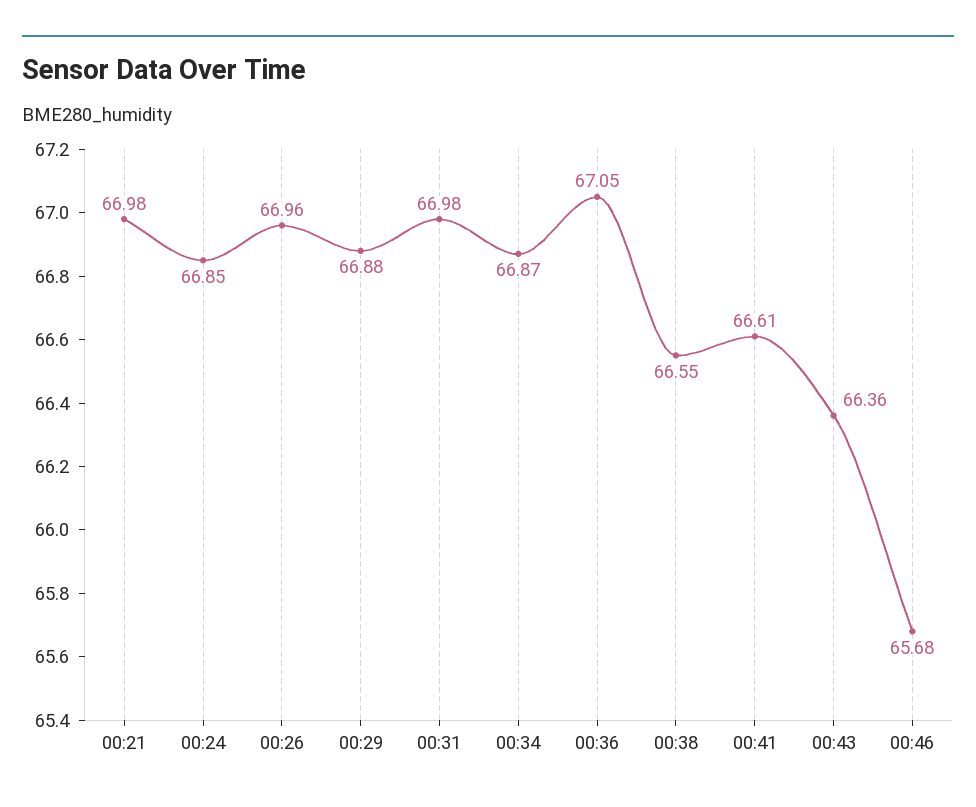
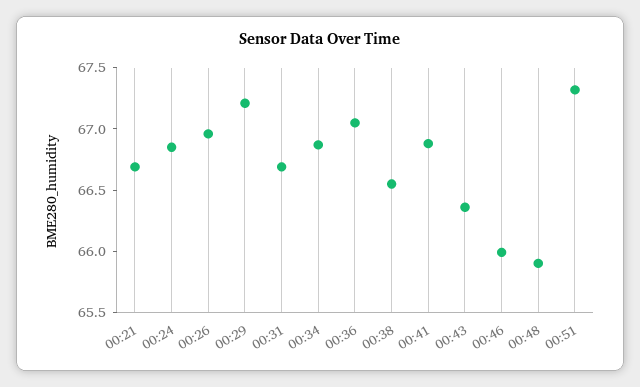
00:21: 66.98 -> 66.7
00:29: 66.88 -> 67.2
00:31: 66.98 -> 66.7
00:41: 66.61 -> 66.9
00:46: 65.68 -> 66
00:48: none -> 65.9
00:51: none -> 67.3

